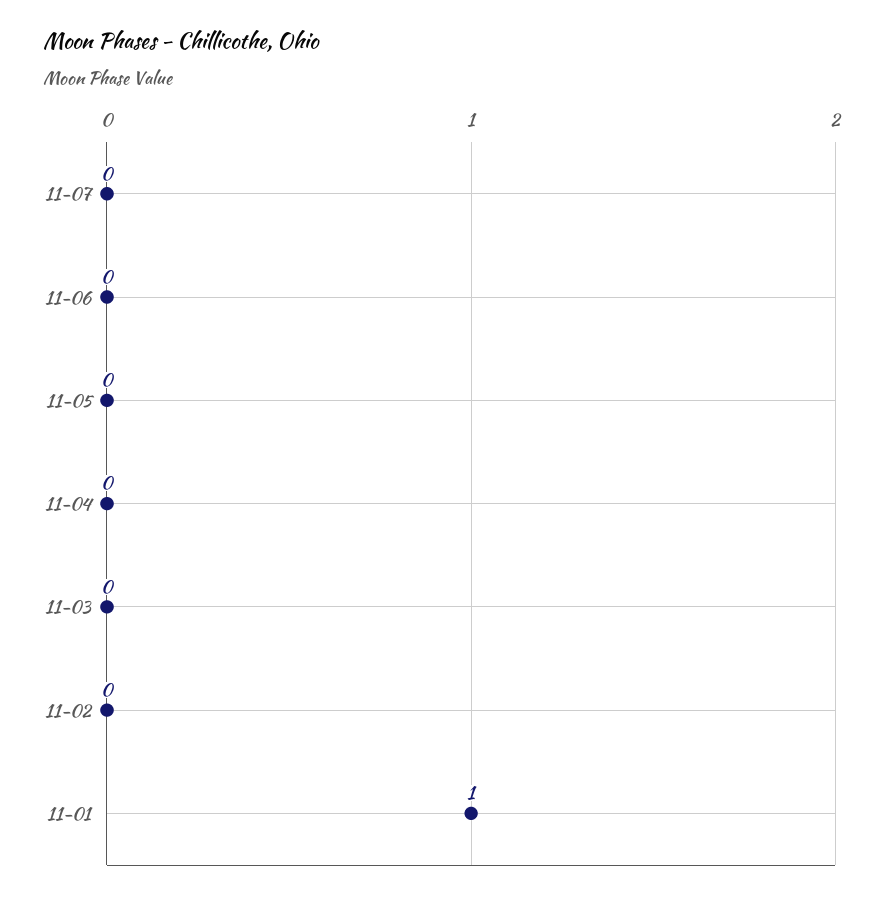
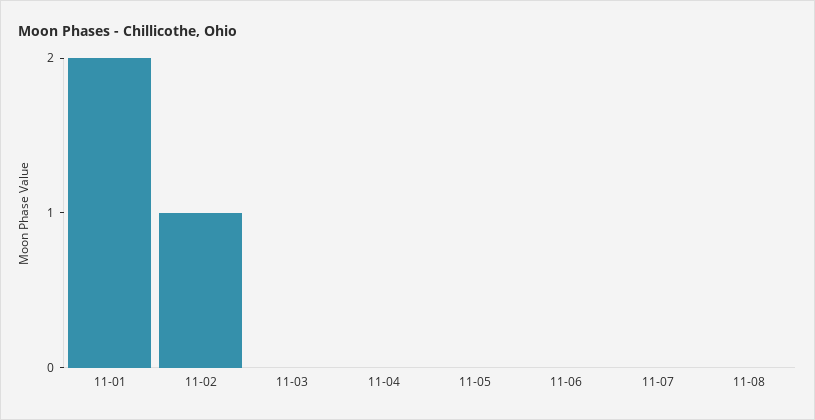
11-02: 0 -> 1
11-01: 1 -> 2
11-08: none -> 0

